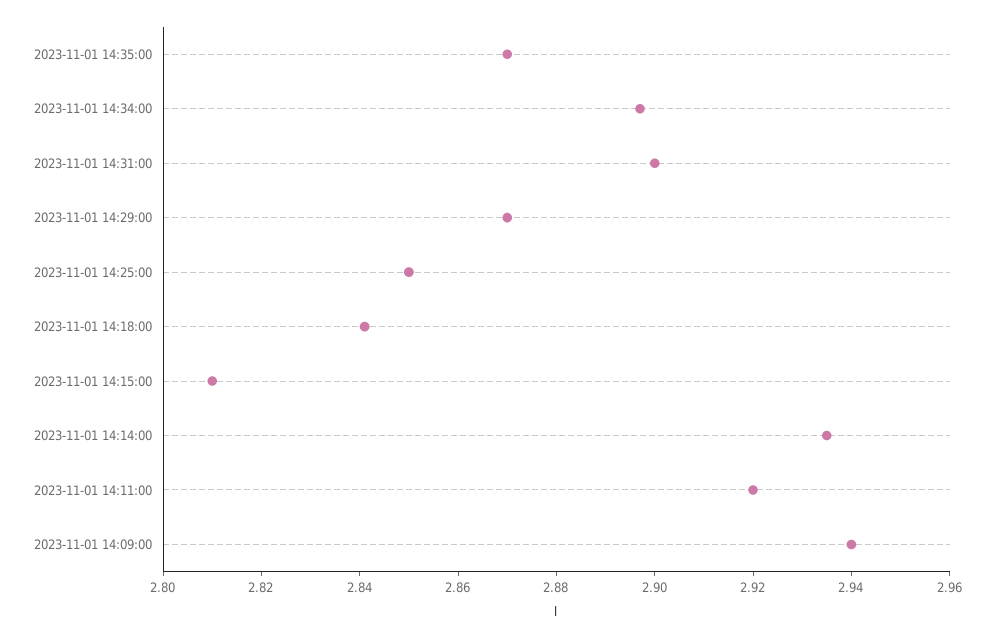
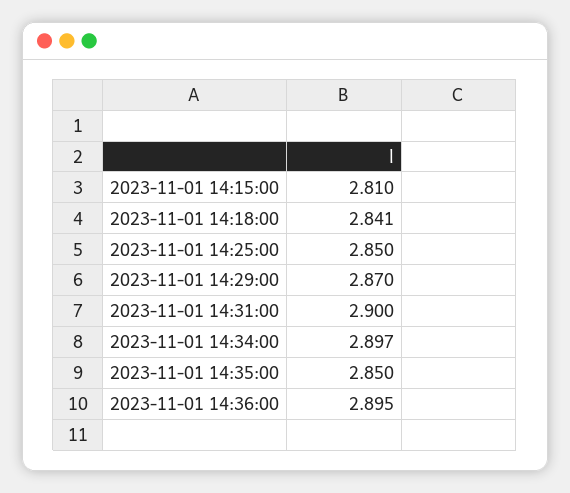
2023-11-01 14:35:00: 2.87 -> 2.85
2023-11-01 14:14:00: 2.935 -> none
2023-11-01 14:11:00: 2.92 -> none
2023-11-01 14:09:00: 2.94 -> none
2023-11-01 14:36:00: none -> 2.895

